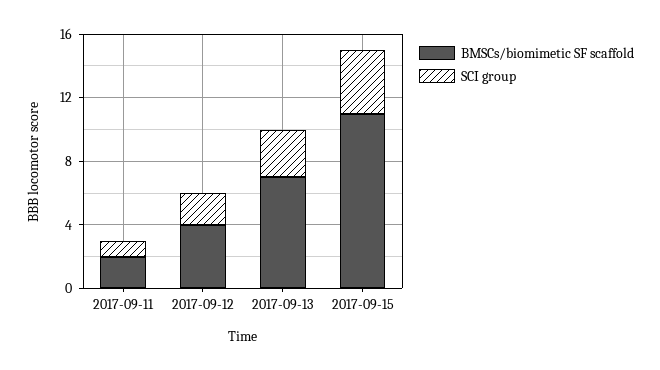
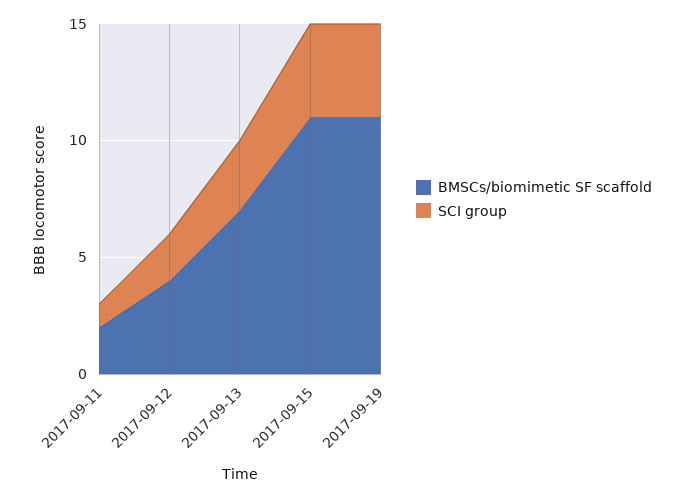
BMSCs/biomimetic SF scaffold, 2017-09-19: none -> 11
SCI group, 2017-09-19: none -> 4

